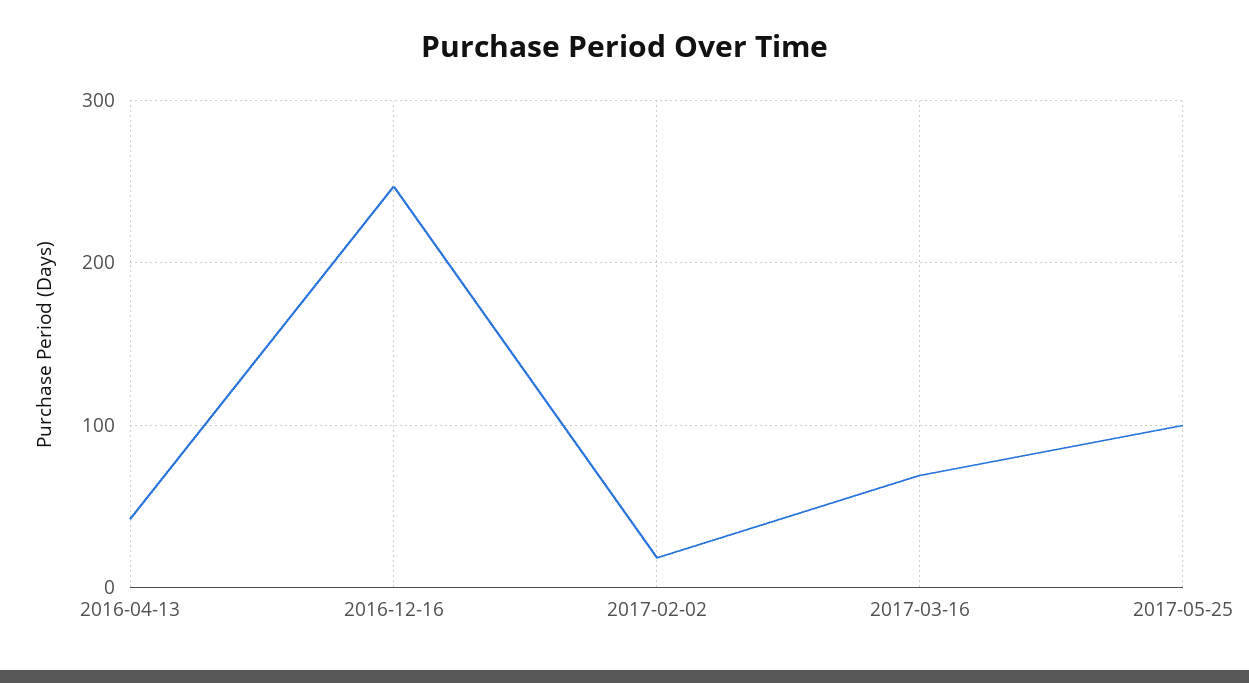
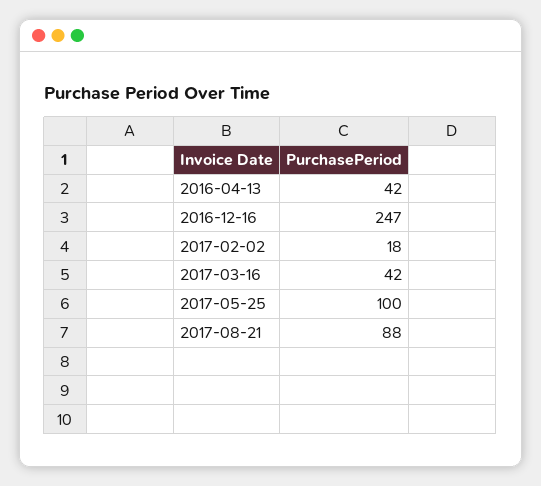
2017-03-16: 70 -> 42
2017-08-21: none -> 88

